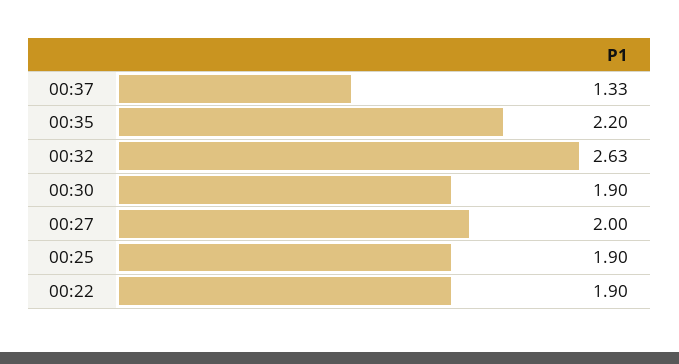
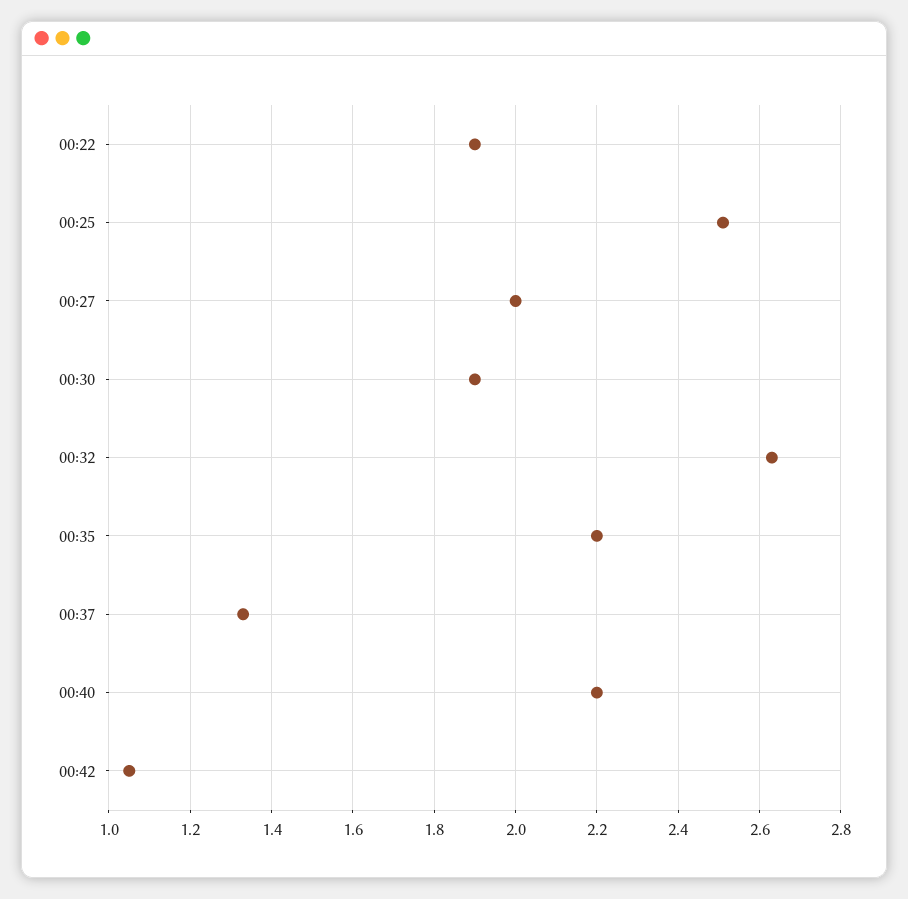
00:25: 1.9 -> 2.5
00:40: none -> 2.2
00:42: none -> 1.05

